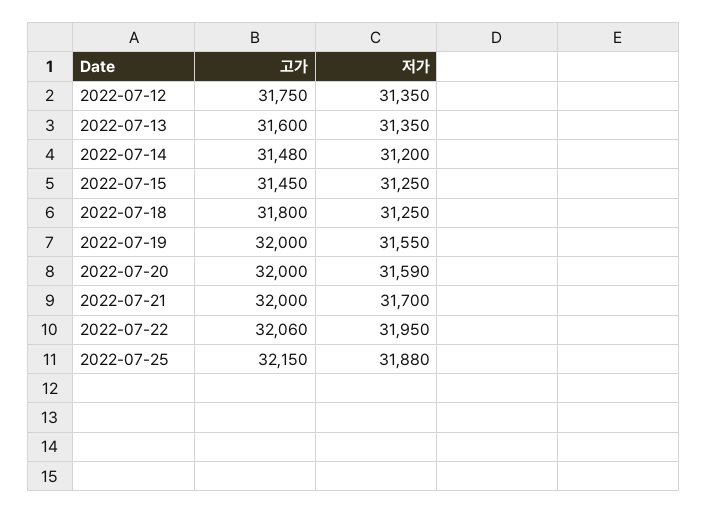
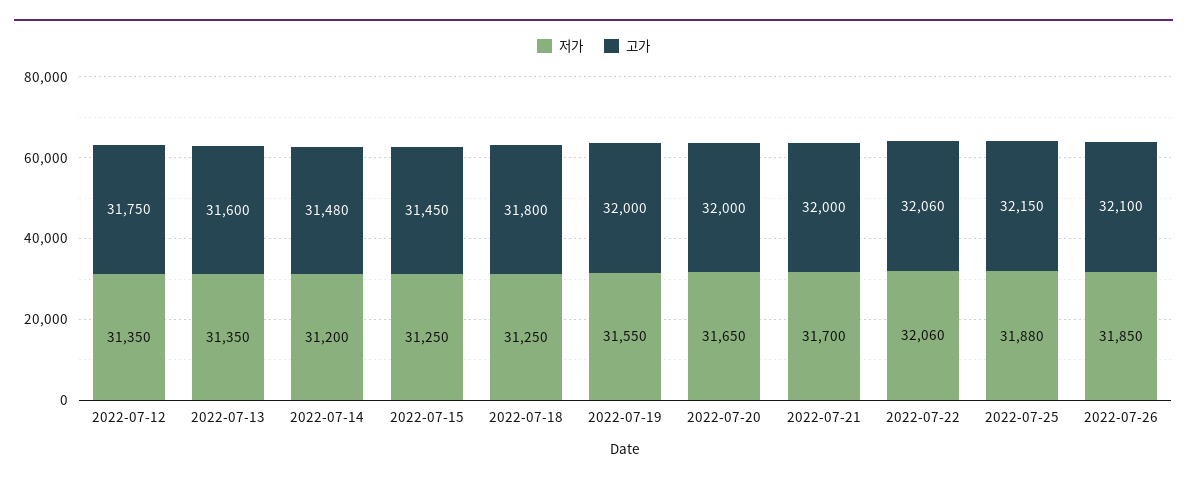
저가, 2022-07-20: 31590 -> 31650
저가, 2022-07-22: 31950 -> 32060
저가, 2022-07-26: none -> 31850
고가, 2022-07-26: none -> 32100

